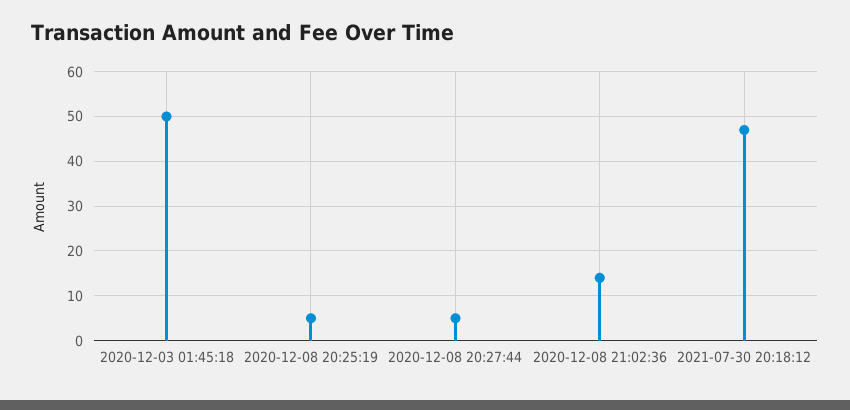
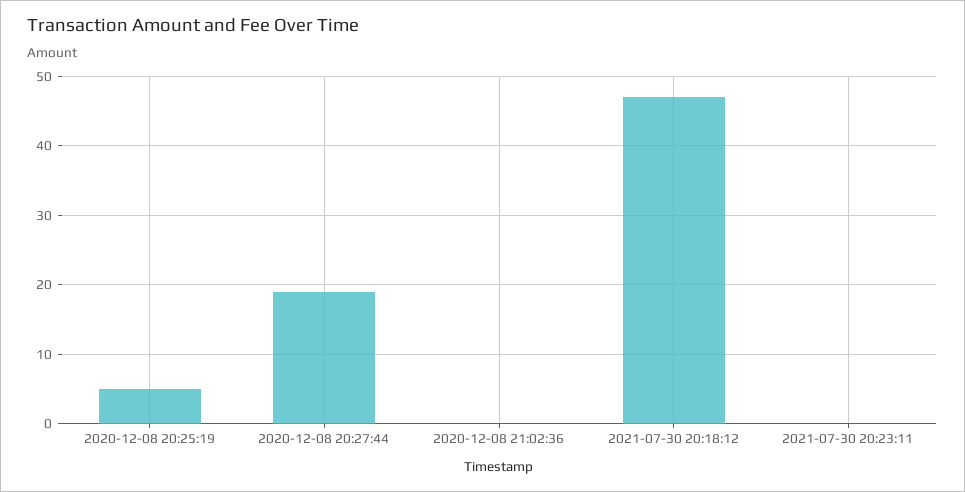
2020-12-03 01:45:18: 50 -> none
2020-12-08 20:27:44: 5 -> 19
2020-12-08 21:02:36: 15 -> 0
2021-07-30 20:23:11: none -> 0

